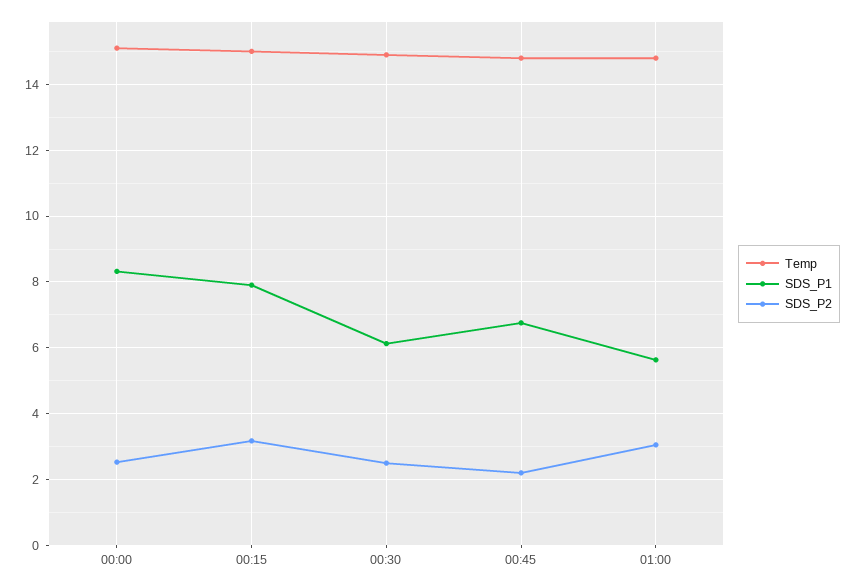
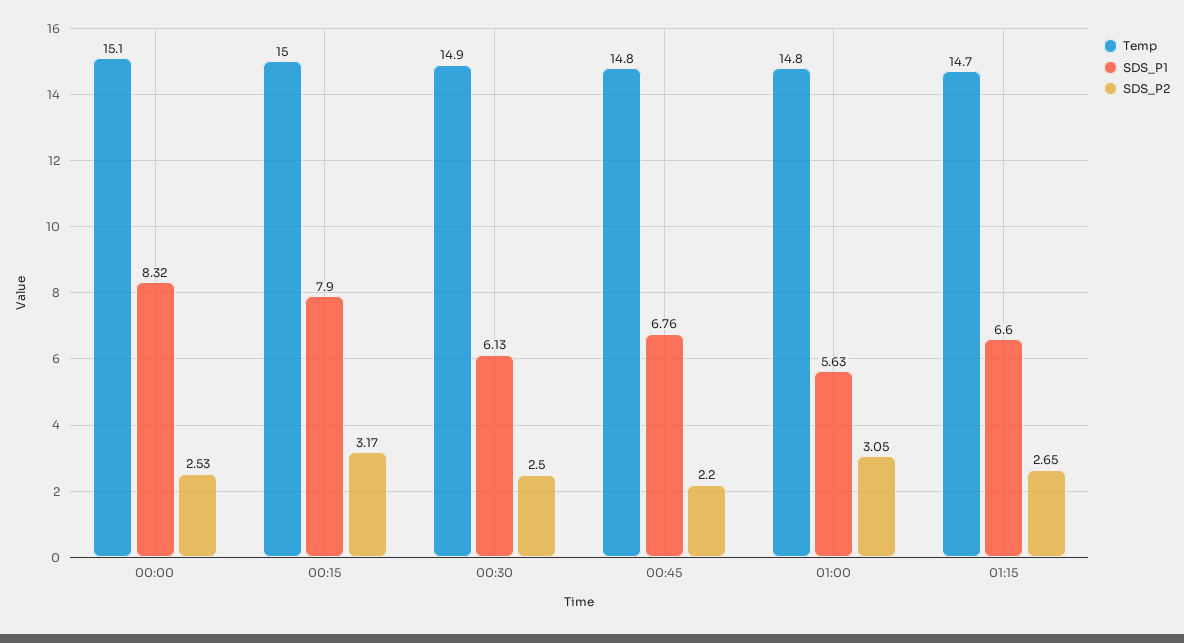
Temp, 01:15: none -> 14.7
SDS_P1, 01:15: none -> 6.6
SDS_P2, 01:15: none -> 2.65

